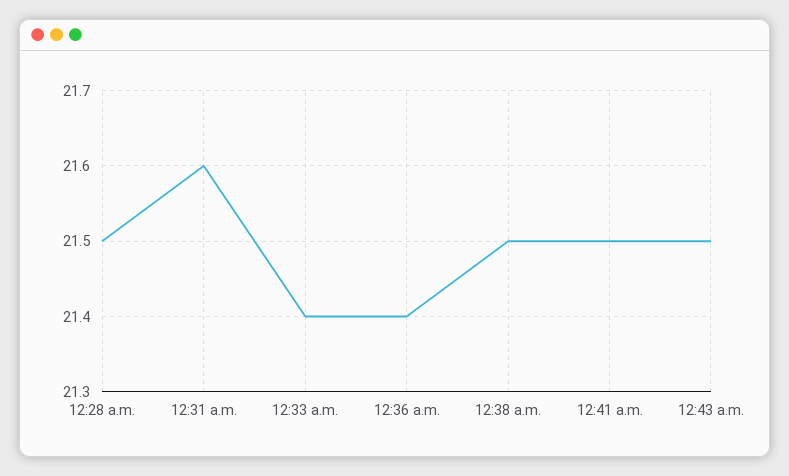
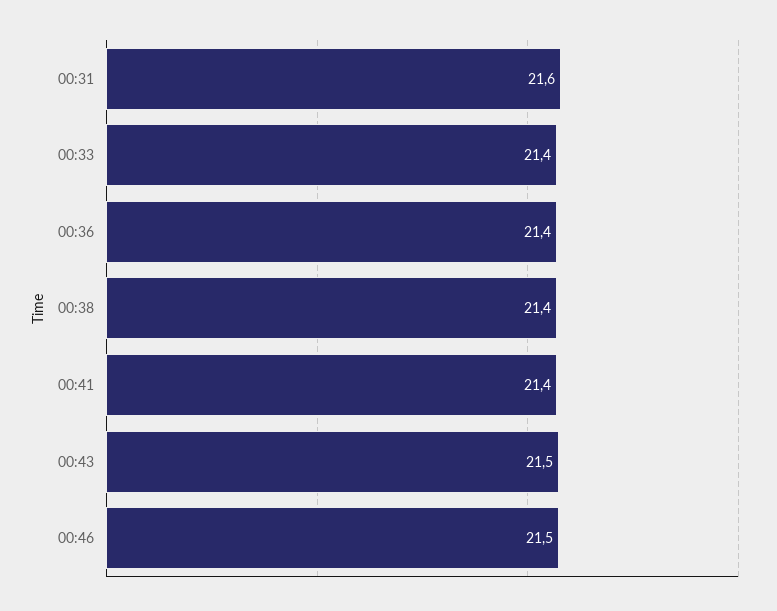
12:28 a.m.: 21.5 -> none
12:38 a.m.: 21.5 -> 21.4
12:41 a.m.: 21.5 -> 21.4
00:46: none -> 21.5

